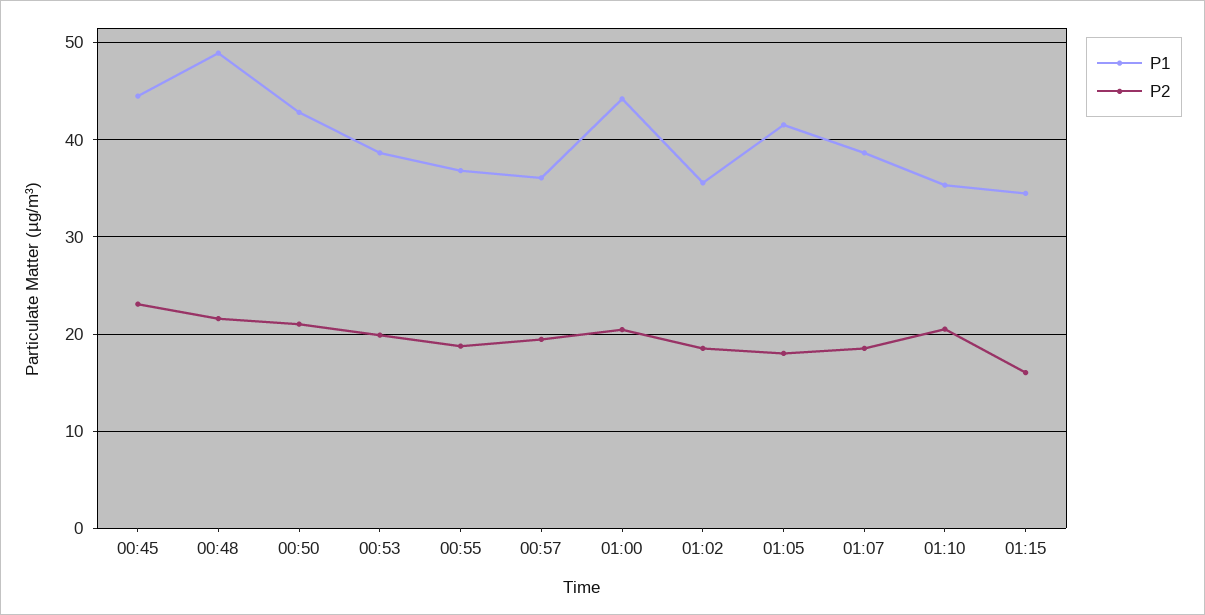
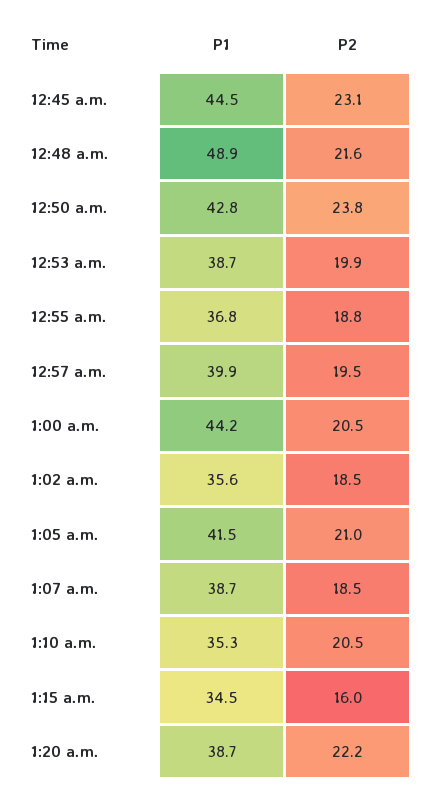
P2, 00:50: 21 -> 23.8
P1, 00:57: 36 -> 39.9
P2, 01:05: 18 -> 21
P1, 1:20 a.m.: none -> 38.7
P2, 1:20 a.m.: none -> 22.2

